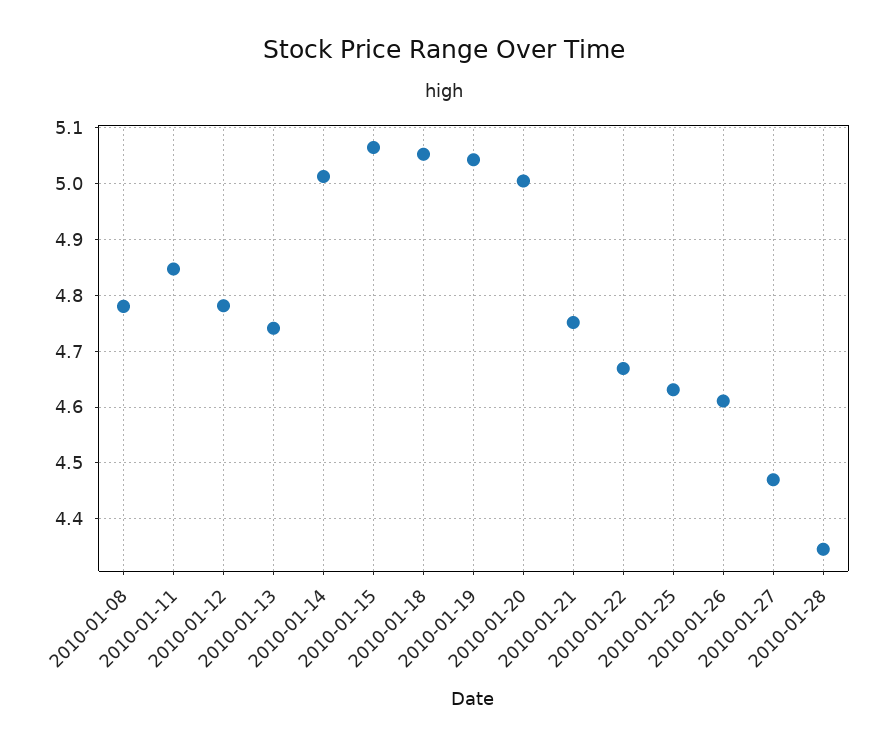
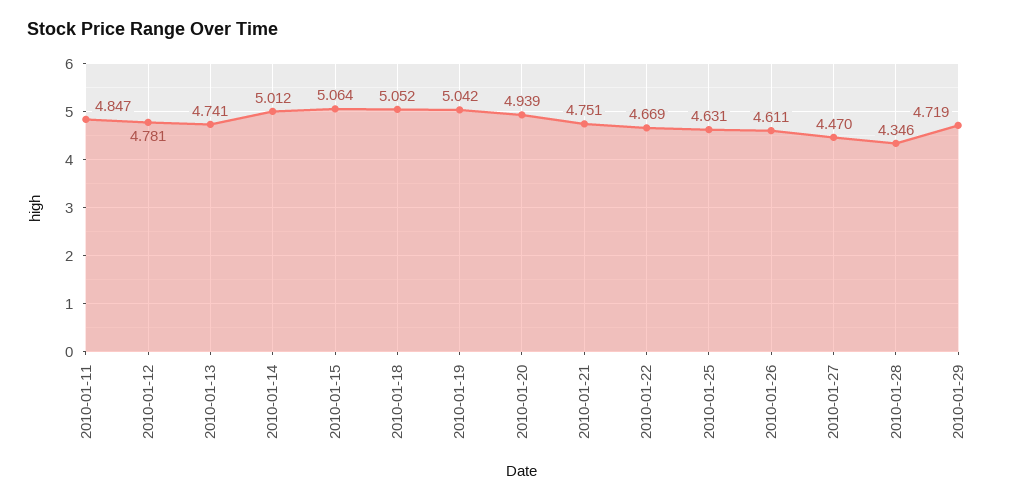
2010-01-08: 4.78 -> none
2010-01-20: 5 -> 4.939
2010-01-29: none -> 4.719

